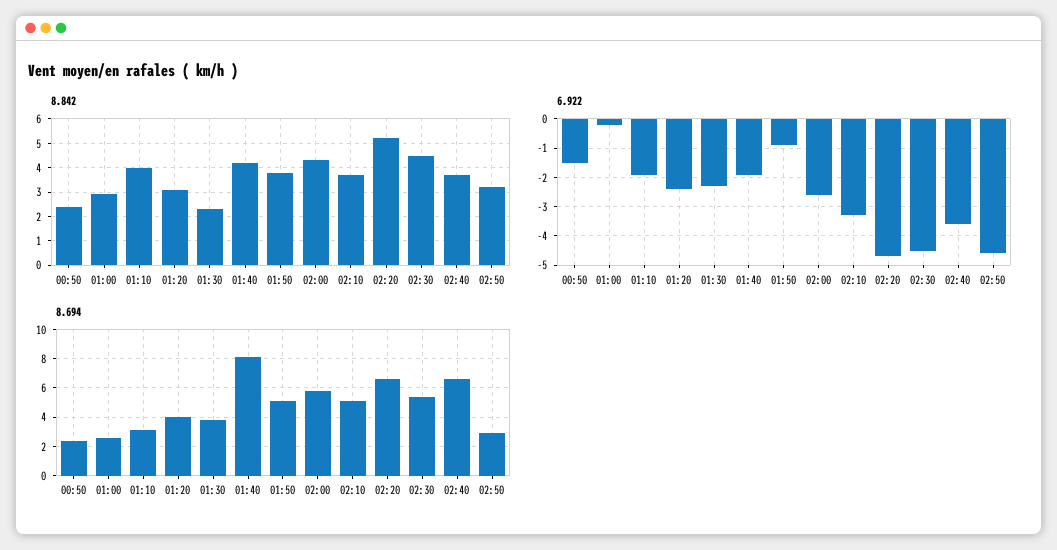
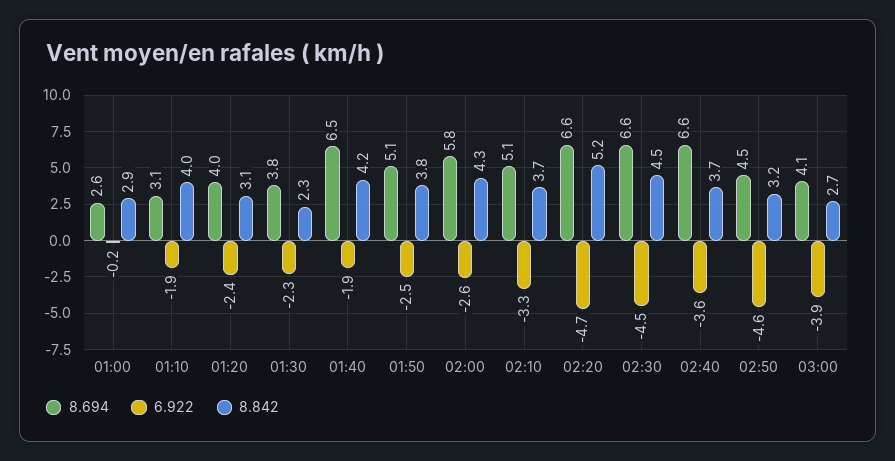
8.842, 00:50: 2.5 -> none
6.922, 00:50: -1.5 -> none
6.922, 01:50: -1 -> -2.5
8.694, 00:50: 2.5 -> none
8.694, 01:40: 8 -> 6.5
8.694, 02:30: 5.5 -> 6.6
8.694, 02:50: 3 -> 4.5
8.694, 03:00: none -> 4.1
6.922, 03:00: none -> -3.9
8.842, 03:00: none -> 2.7

